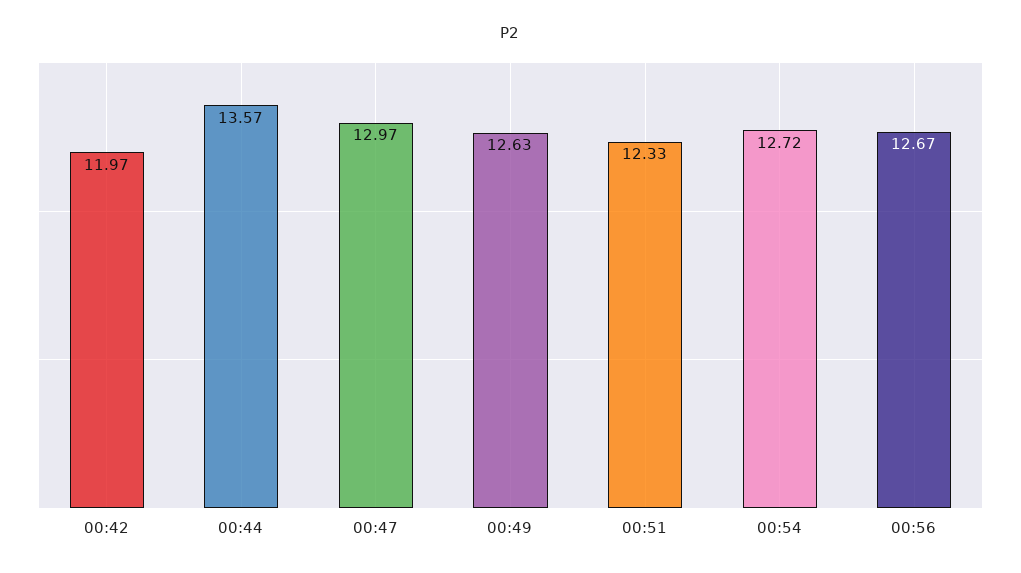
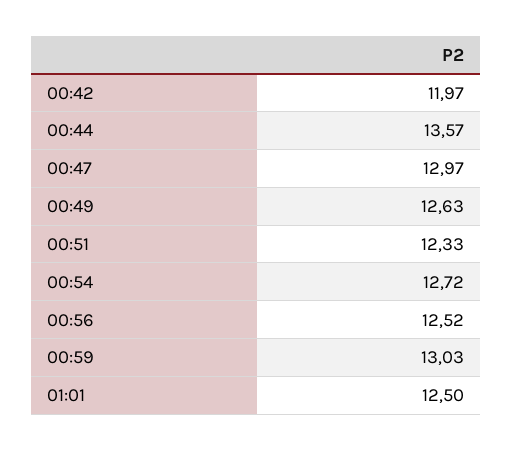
00:56: 12.67 -> 12.52
00:59: none -> 13.03
01:01: none -> 12.5

